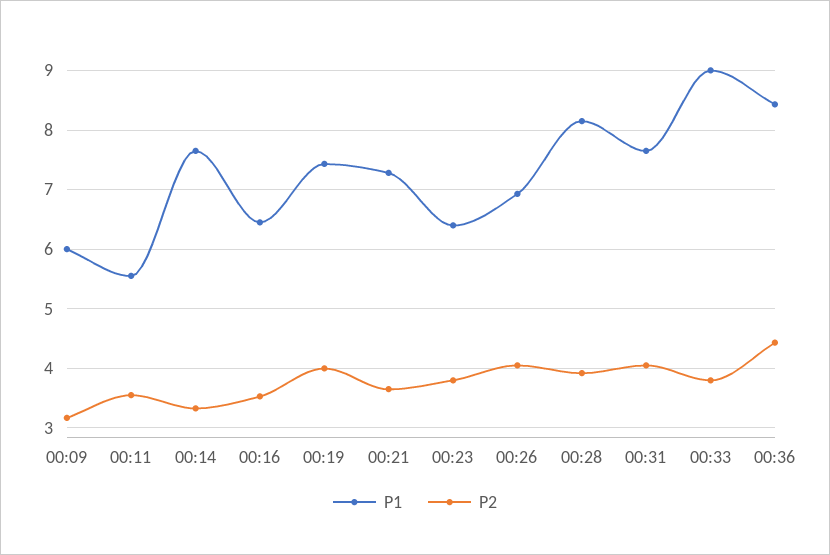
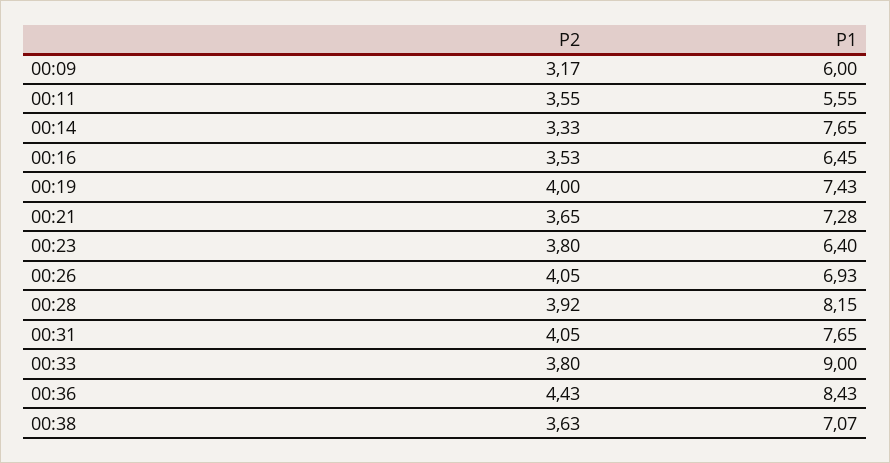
P2, 00:38: none -> 3.63
P1, 00:38: none -> 7.07

